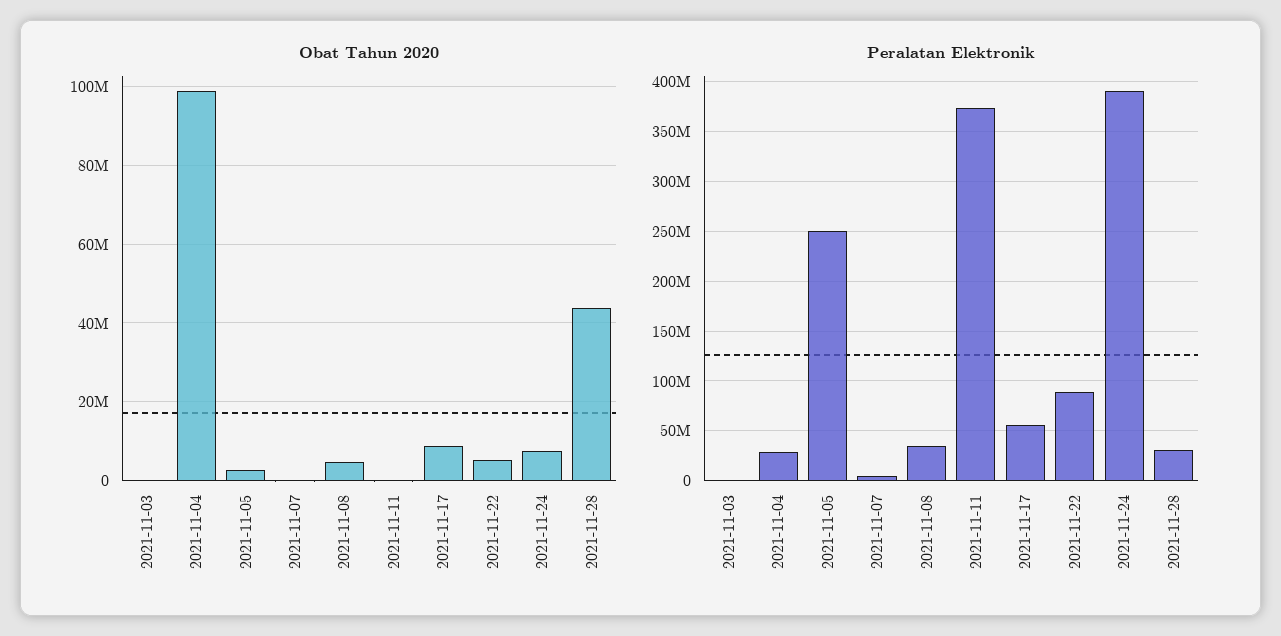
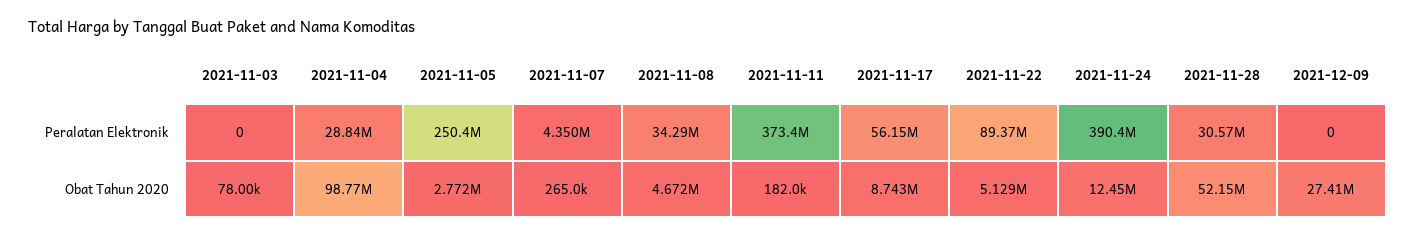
Obat Tahun 2020, 2021-11-24: 8000000 -> 12450000
Obat Tahun 2020, 2021-11-28: 44000000 -> 52150000
Peralatan Elektronik, 2021-12-09: none -> 0
Obat Tahun 2020, 2021-12-09: none -> 27410000

